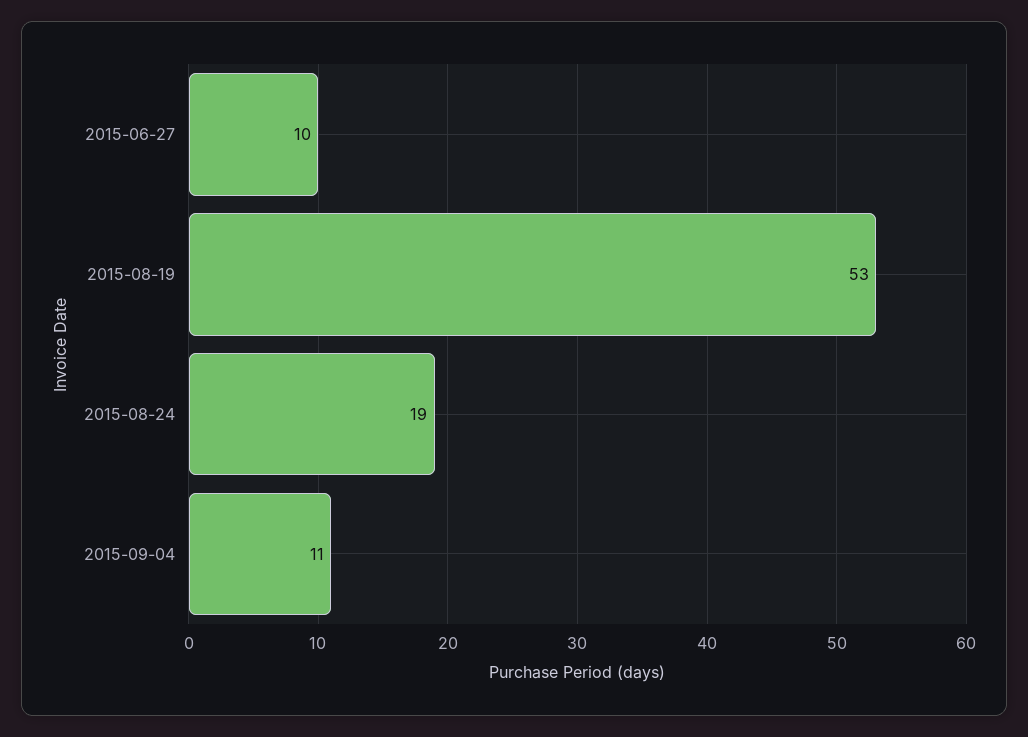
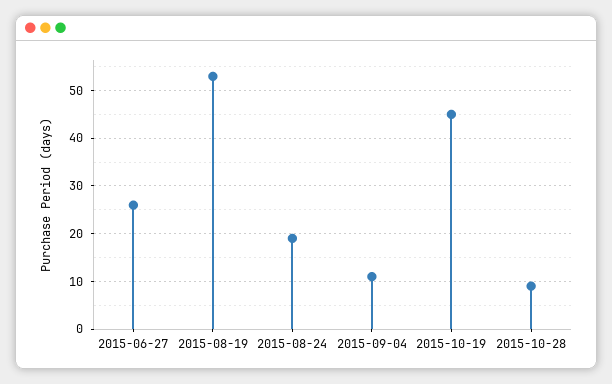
2015-06-27: 10 -> 25
2015-10-19: none -> 45
2015-10-28: none -> 10

